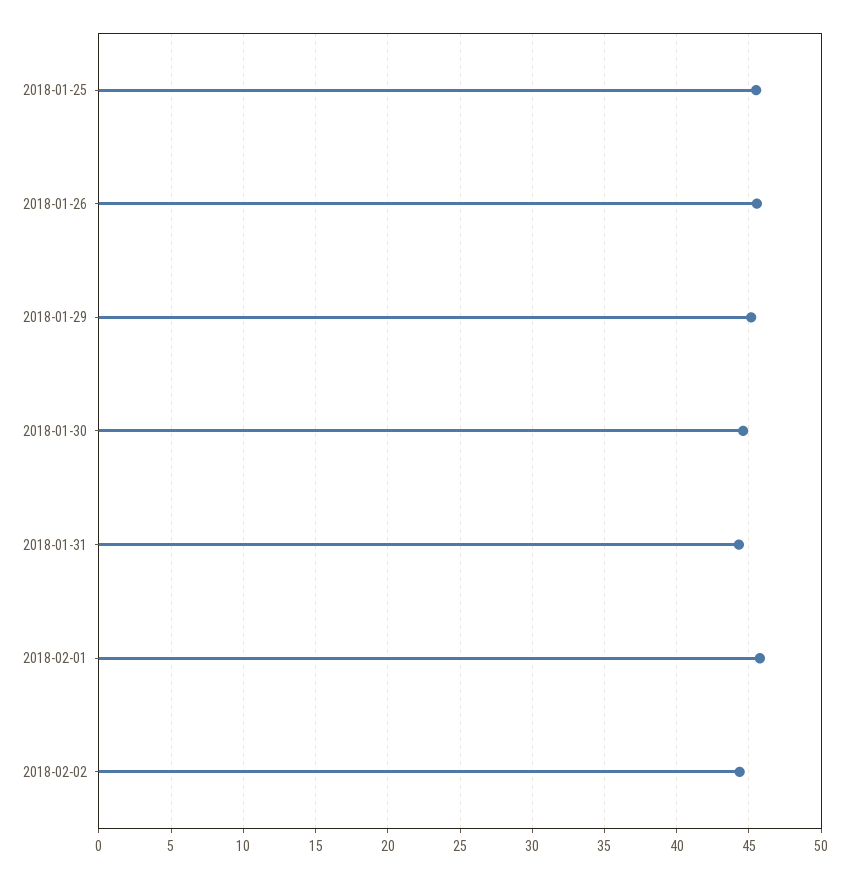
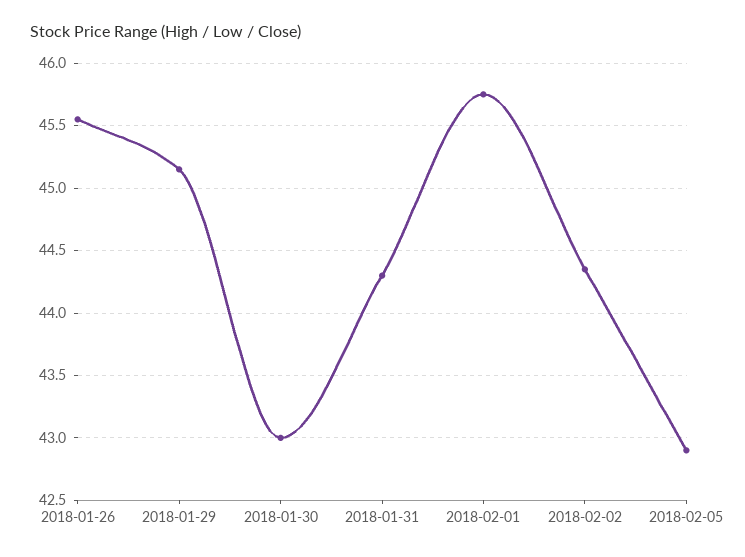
2018-01-25: 45.5 -> none
2018-01-30: 44.5 -> 43
2018-02-05: none -> 42.9

